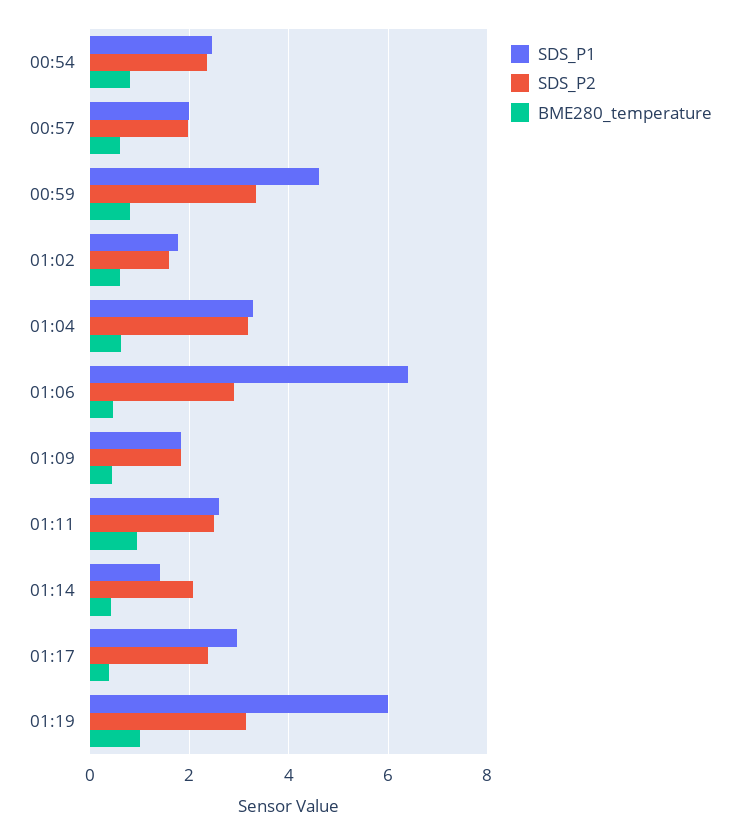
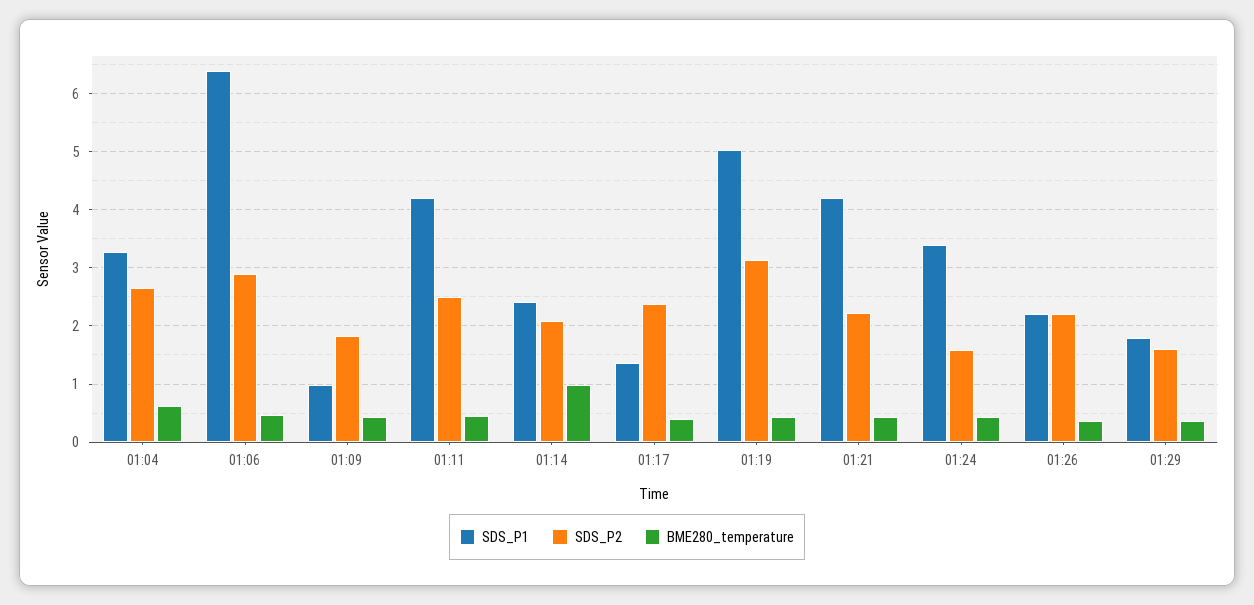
SDS_P1, 00:54: 2.4 -> none
SDS_P2, 00:54: 2.4 -> none
BME280_temperature, 00:54: 0.8 -> none
SDS_P1, 00:57: 2 -> none
SDS_P2, 00:57: 2 -> none
BME280_temperature, 00:57: 0.6 -> none
SDS_P1, 00:59: 4.6 -> none
SDS_P2, 00:59: 3.4 -> none
BME280_temperature, 00:59: 0.8 -> none
SDS_P1, 01:02: 1.8 -> none
SDS_P2, 01:02: 1.6 -> none
BME280_temperature, 01:02: 0.6 -> none
SDS_P2, 01:04: 3.2 -> 2.6
SDS_P1, 01:09: 1.8 -> 1
SDS_P1, 01:11: 2.6 -> 4.2
BME280_temperature, 01:11: 1 -> 0.4
SDS_P1, 01:14: 1.4 -> 2.4
BME280_temperature, 01:14: 0.4 -> 1
SDS_P1, 01:17: 3 -> 1.4
SDS_P1, 01:19: 6 -> 5
BME280_temperature, 01:19: 1 -> 0.4
SDS_P1, 01:21: none -> 4.2
SDS_P2, 01:21: none -> 2.2
BME280_temperature, 01:21: none -> 0.4
SDS_P1, 01:24: none -> 3.4
SDS_P2, 01:24: none -> 1.6
BME280_temperature, 01:24: none -> 0.4
SDS_P1, 01:26: none -> 2.2
SDS_P2, 01:26: none -> 2.2
BME280_temperature, 01:26: none -> 0.4
SDS_P1, 01:29: none -> 1.8
SDS_P2, 01:29: none -> 1.6
BME280_temperature, 01:29: none -> 0.4

